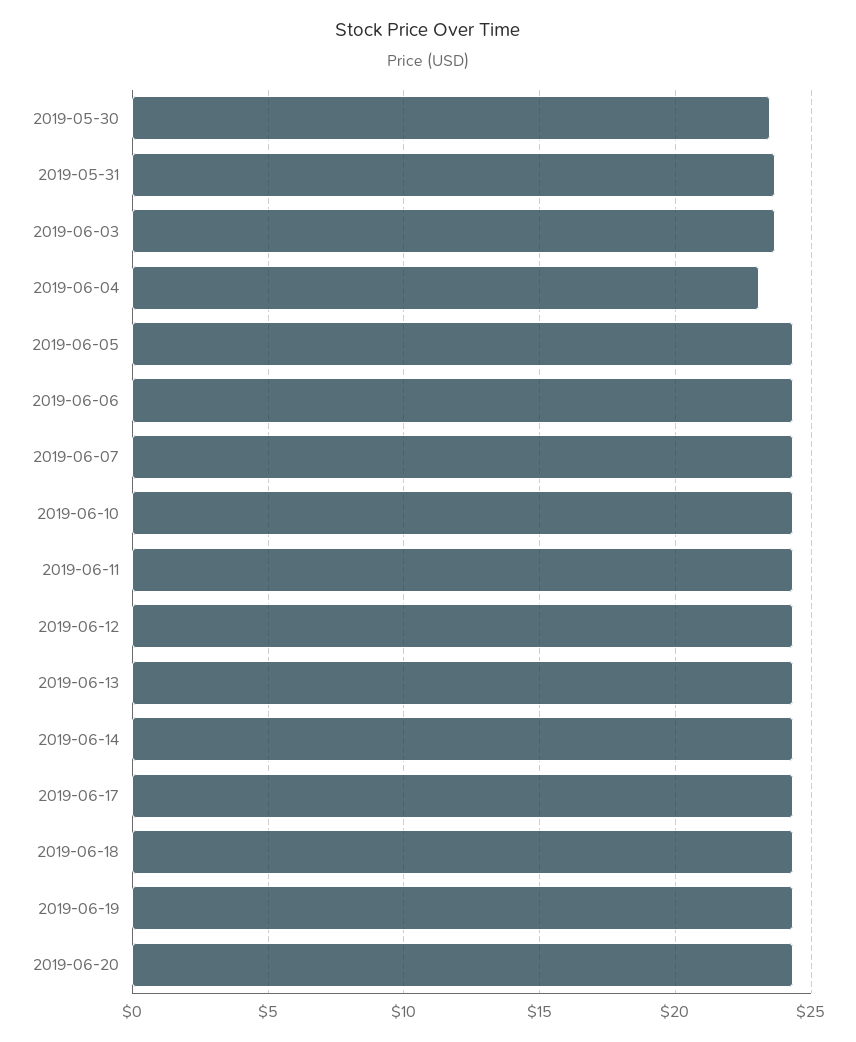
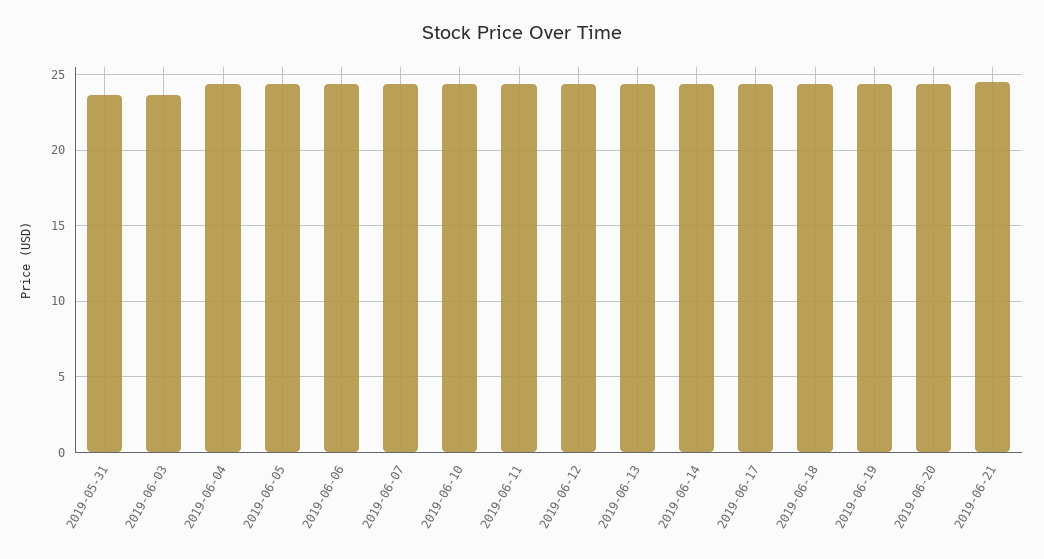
2019-05-30: 23.5 -> none
2019-06-04: 23 -> 24.5
2019-06-21: none -> 24.5

